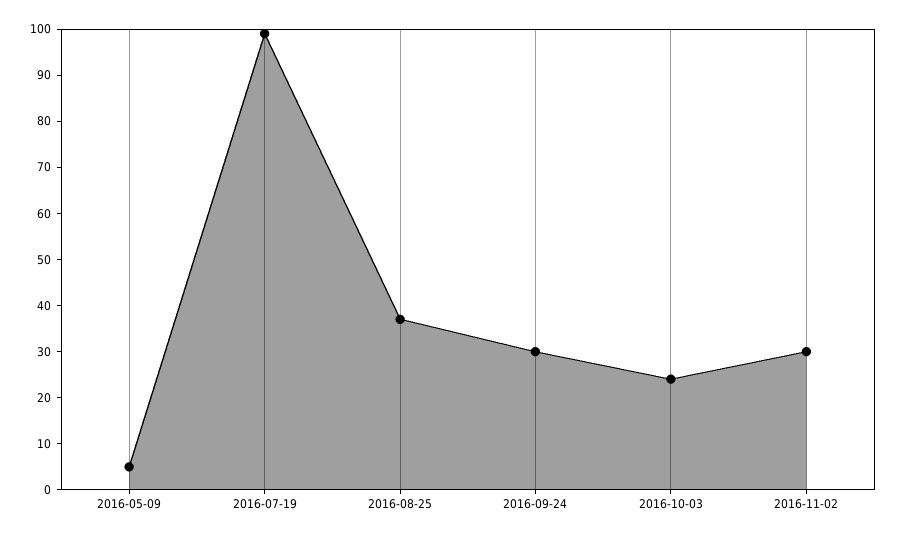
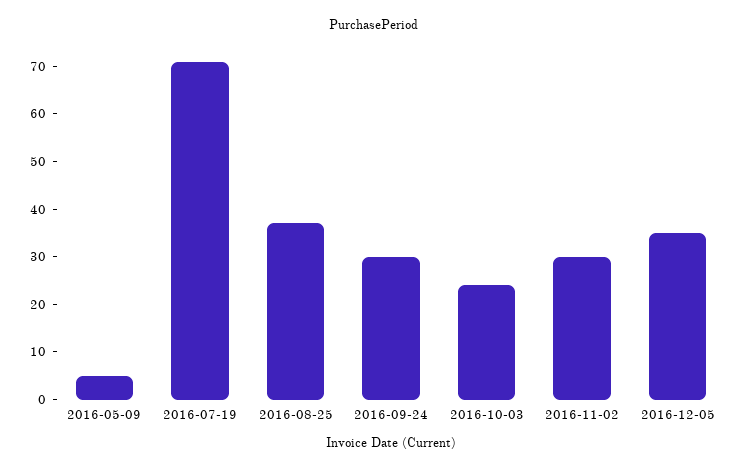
2016-07-19: 100 -> 70
2016-12-05: none -> 35

